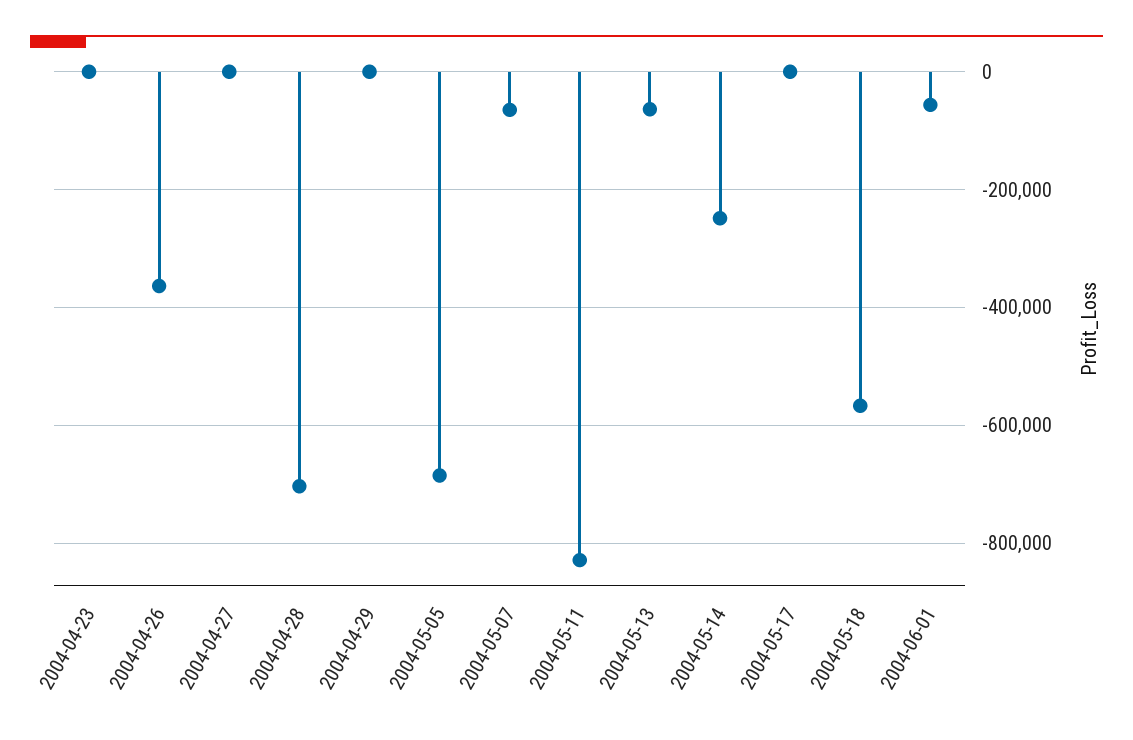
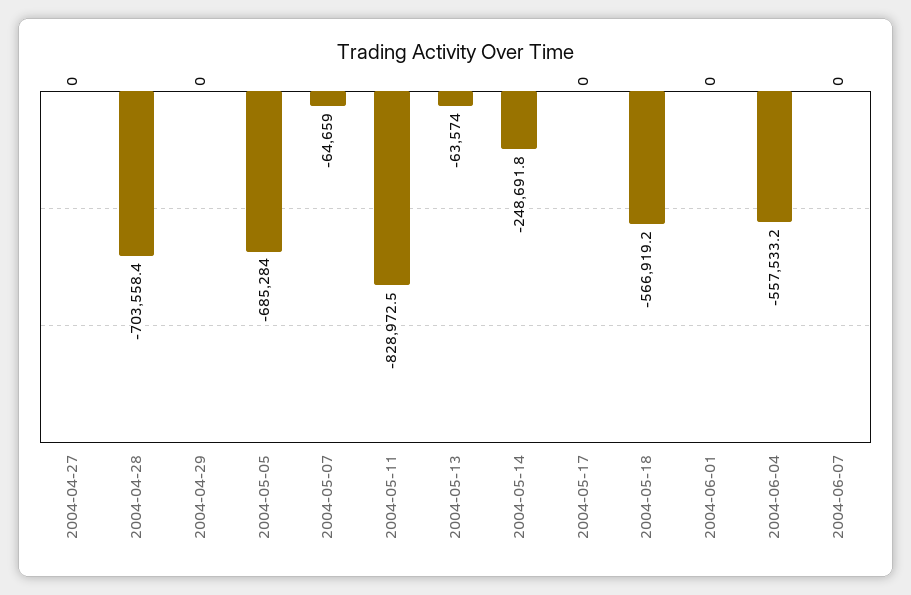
2004-04-23: 0 -> none
2004-04-26: -360000 -> none
2004-06-01: -60000 -> 0
2004-06-04: none -> -557533.2
2004-06-07: none -> 0

